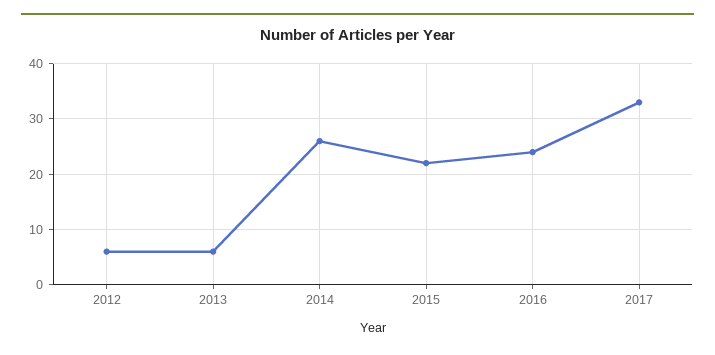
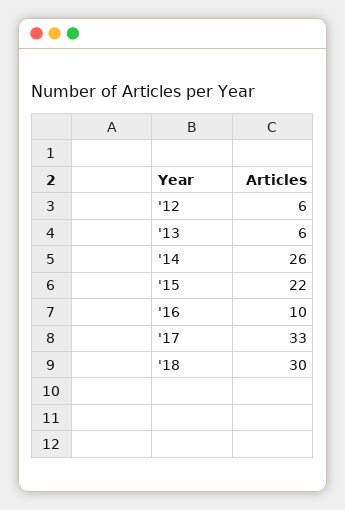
2016: 25 -> 10
'18: none -> 30

